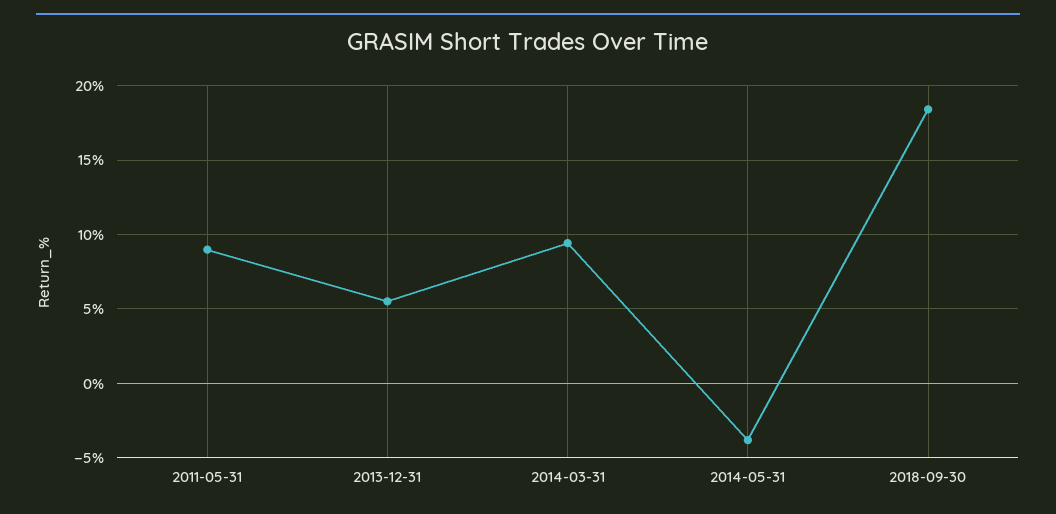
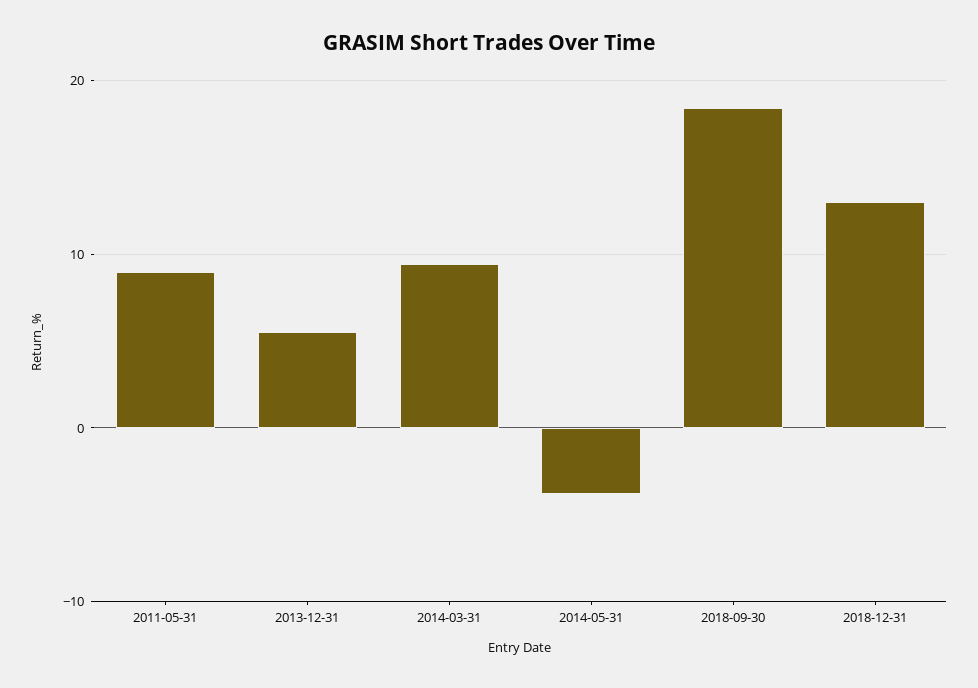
2018-12-31: none -> 13

